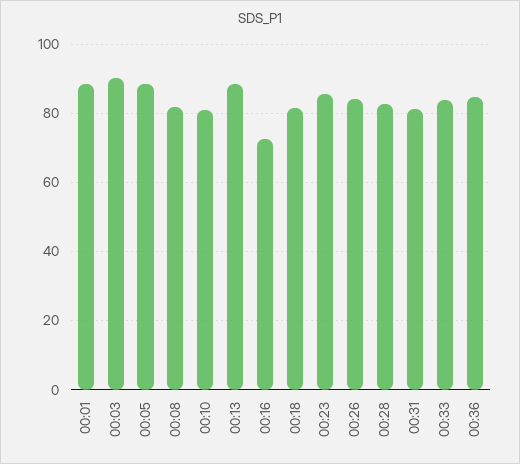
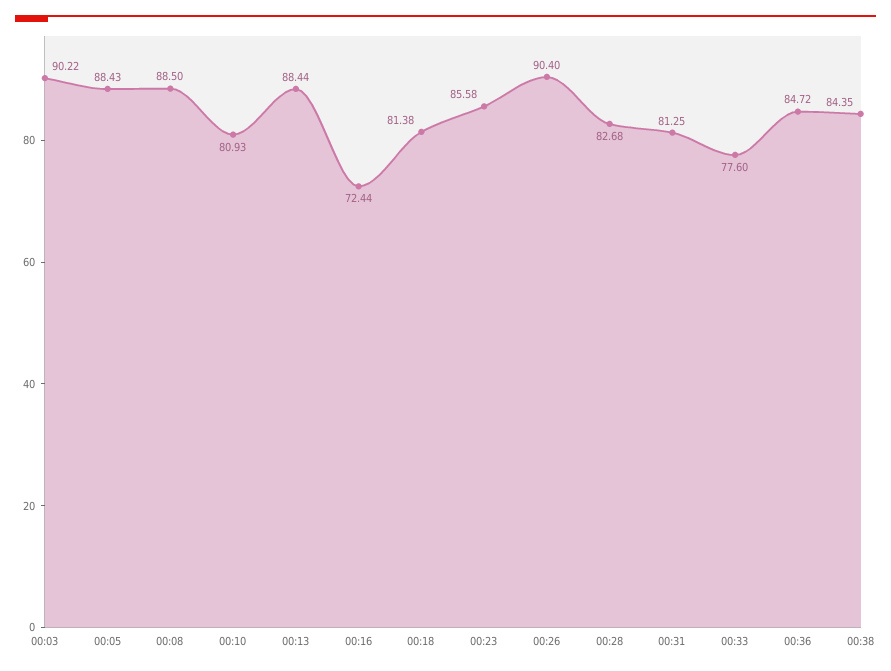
00:01: 88 -> none
00:08: 82 -> 88.5
00:26: 84 -> 90.4
00:33: 84 -> 77.6
00:38: none -> 84.35

